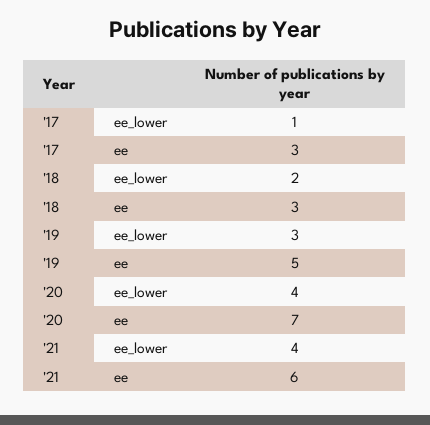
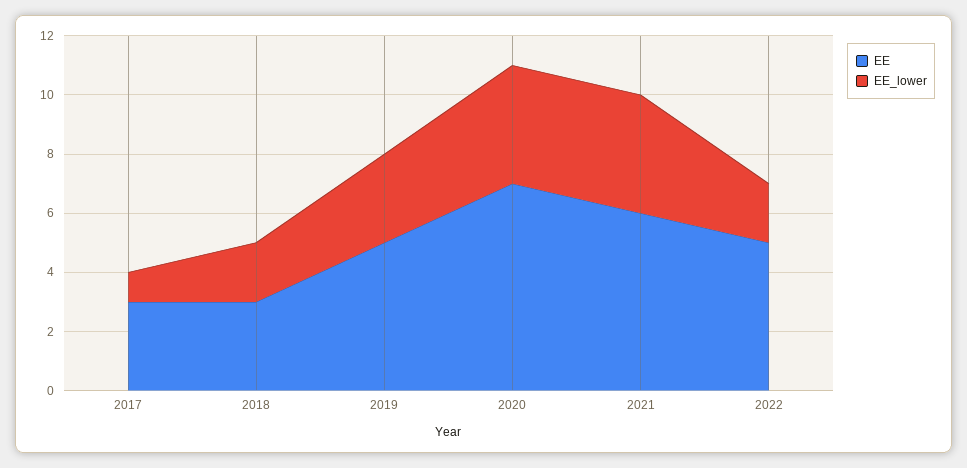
ee, 2022: none -> 5
ee_lower, 2022: none -> 2

